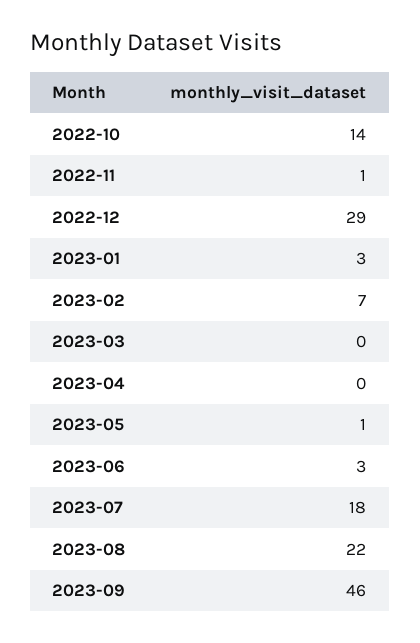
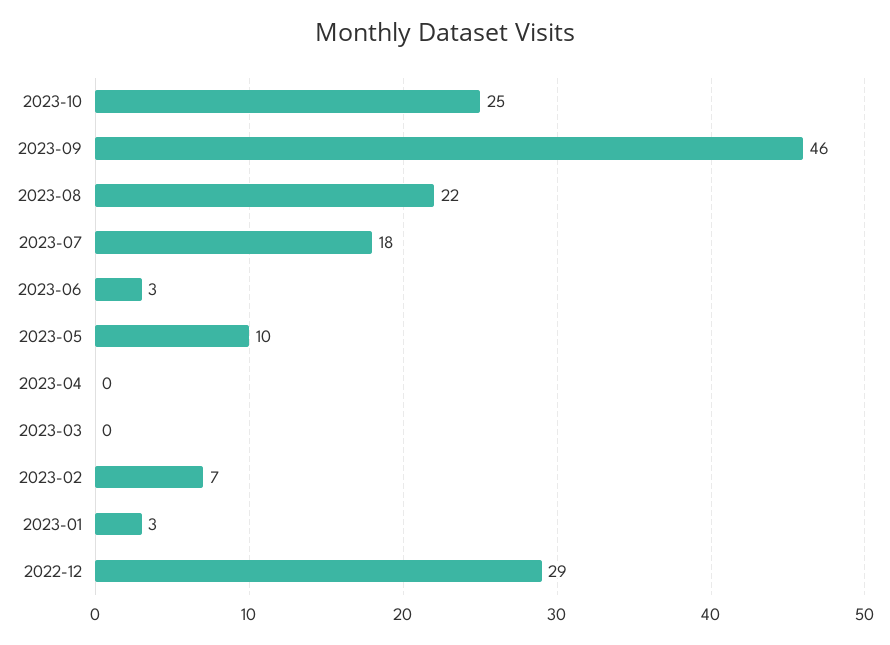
2022-10: 14 -> none
2022-11: 1 -> none
2023-05: 1 -> 10
2023-10: none -> 25

